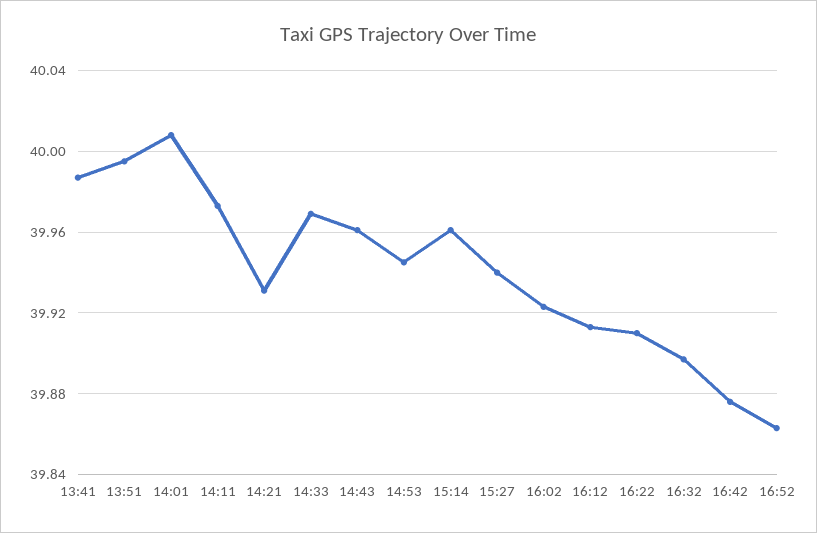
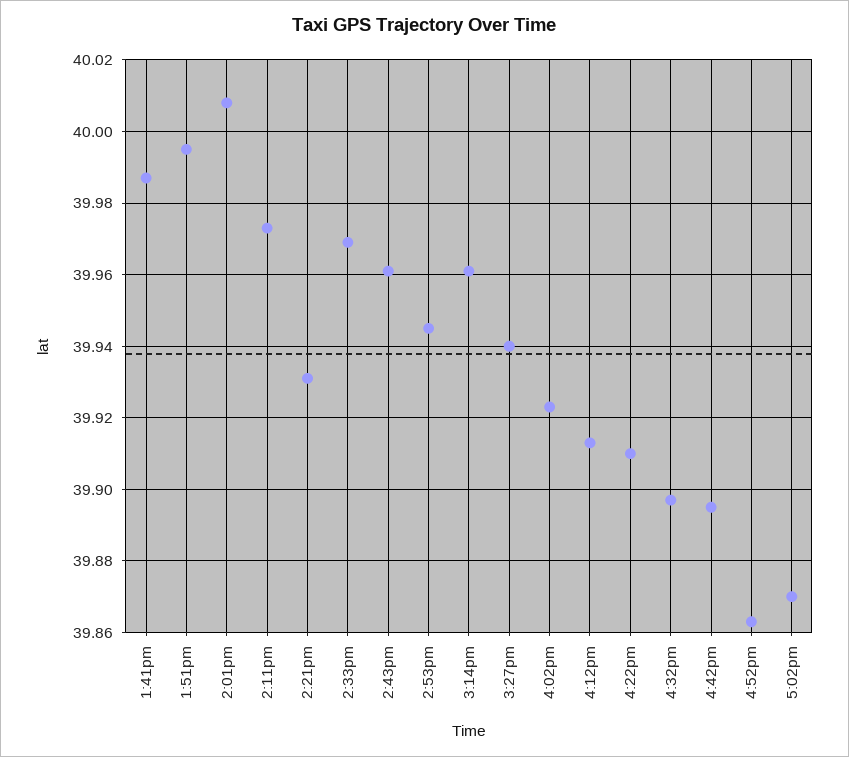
16:42: 39.875 -> 39.895
5:02pm: none -> 39.87

